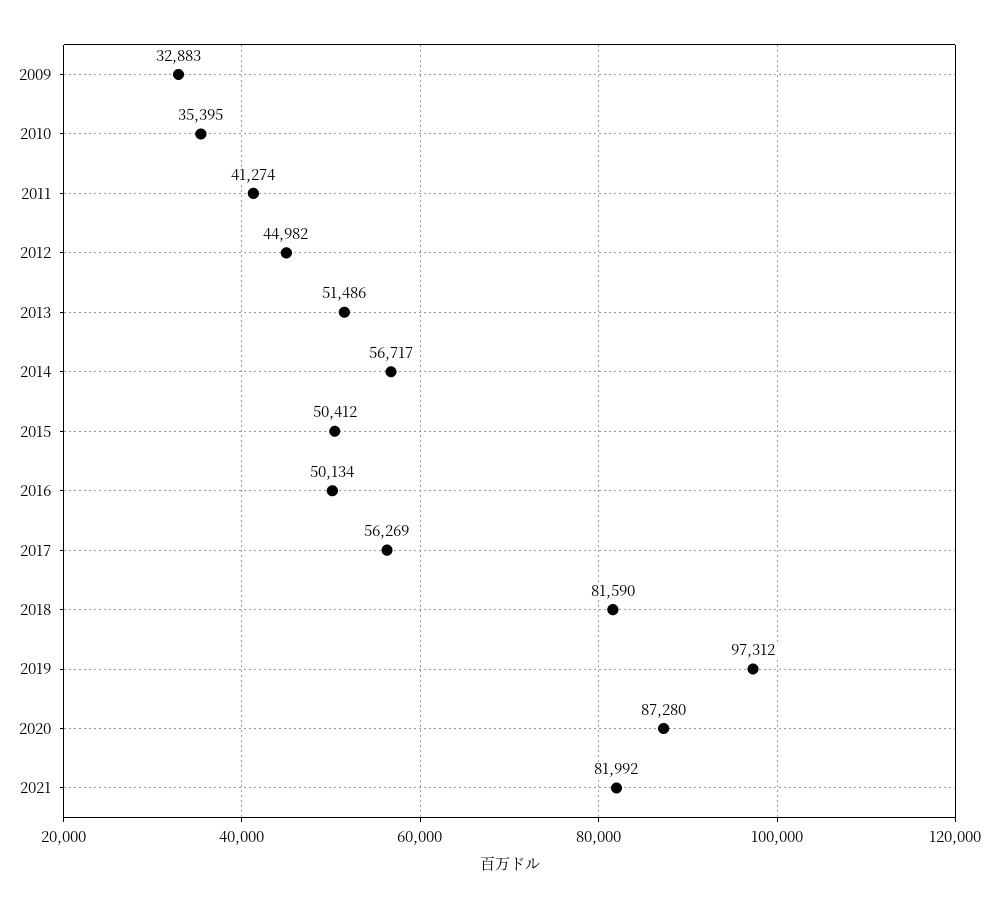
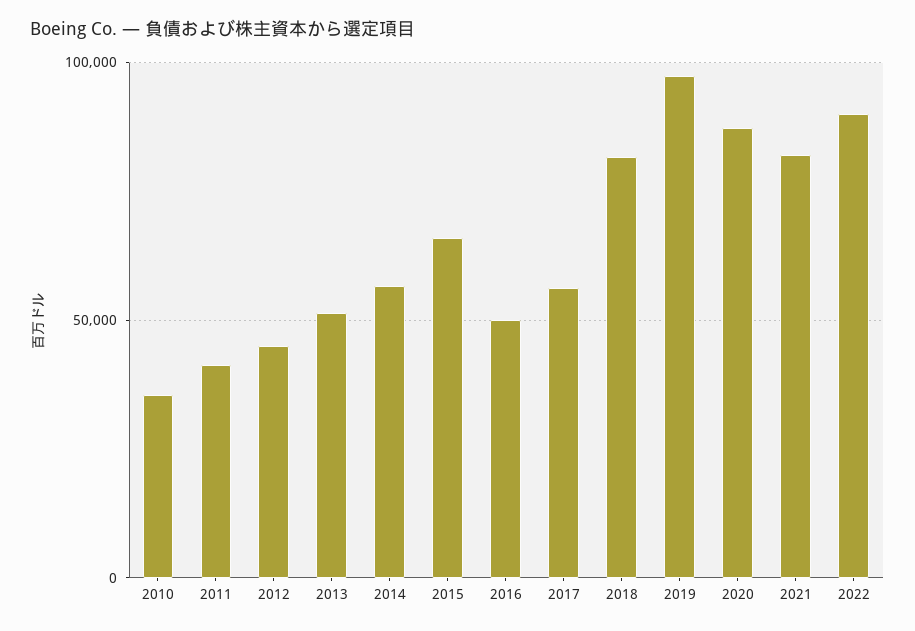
2009: 32883 -> none
2015: 50412 -> 65000
2022: none -> 90000

